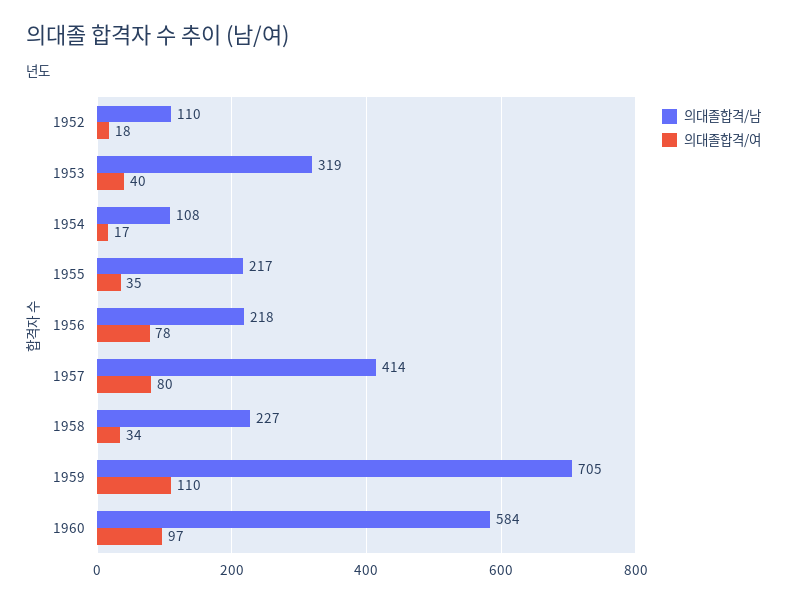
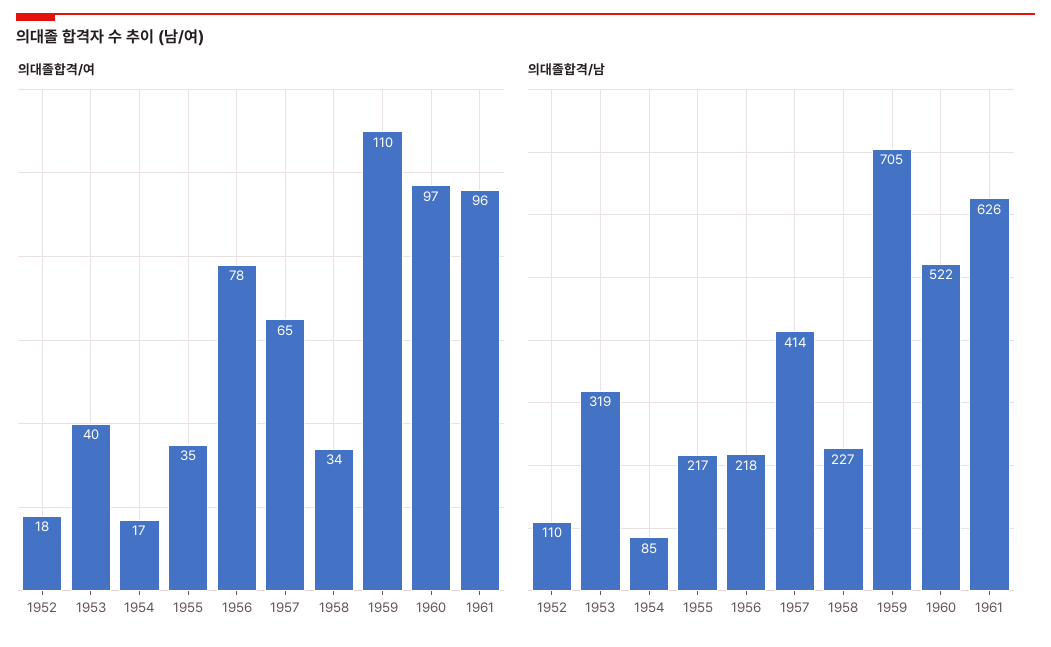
의대졸합격/남, 1954: 108 -> 85
의대졸합격/여, 1957: 80 -> 65
의대졸합격/남, 1960: 584 -> 522
의대졸합격/여, 1961: none -> 96
의대졸합격/남, 1961: none -> 626

